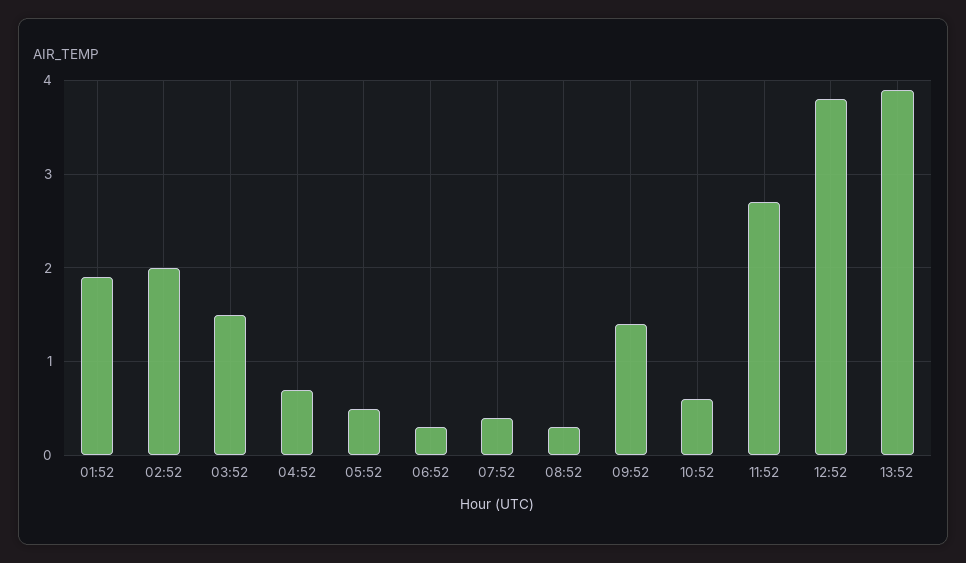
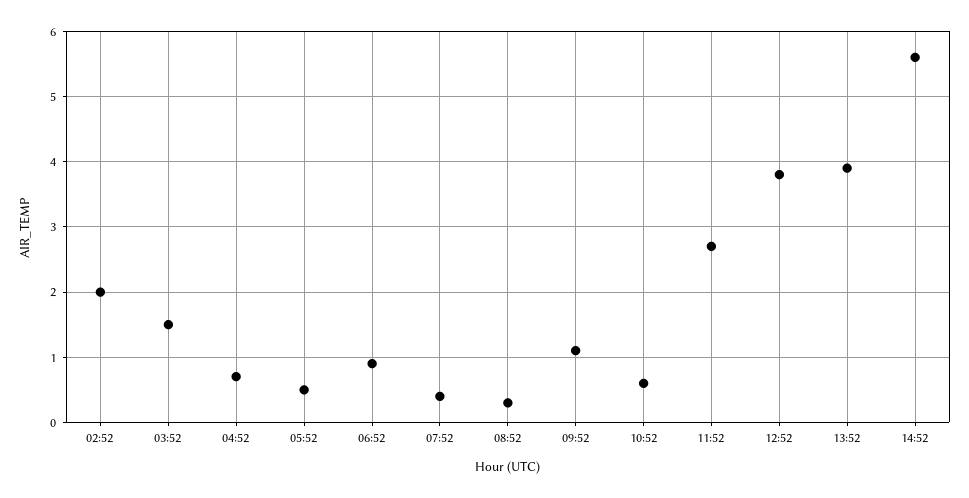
01:52: 1.9 -> none
06:52: 0.3 -> 0.9
09:52: 1.4 -> 1.1
14:52: none -> 5.6

